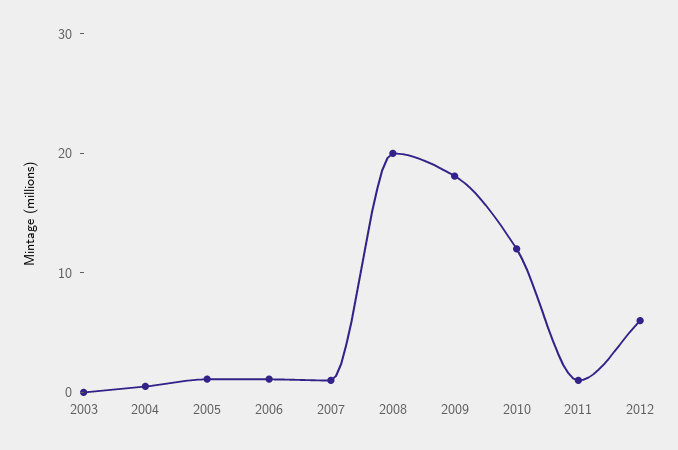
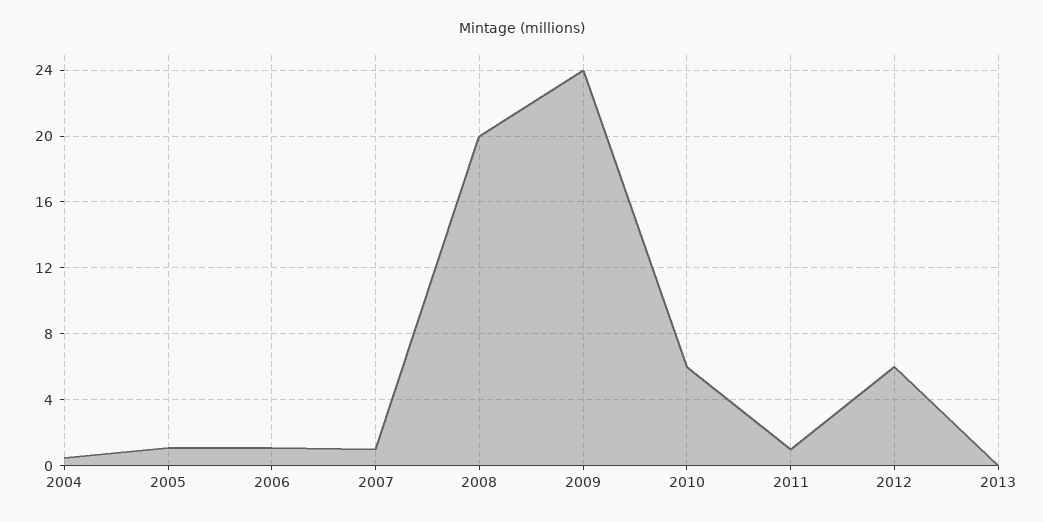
2003: 0 -> none
2009: 18 -> 24
2010: 12 -> 6
2013: none -> 0

